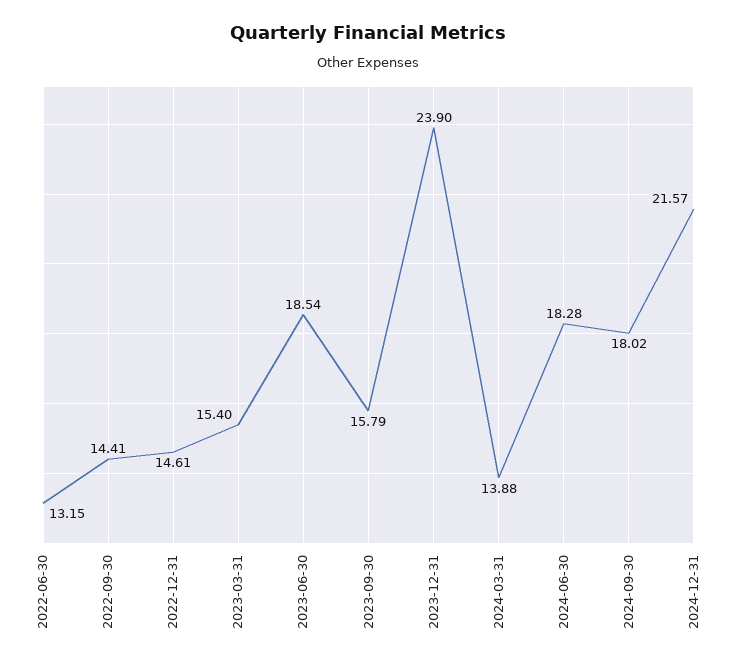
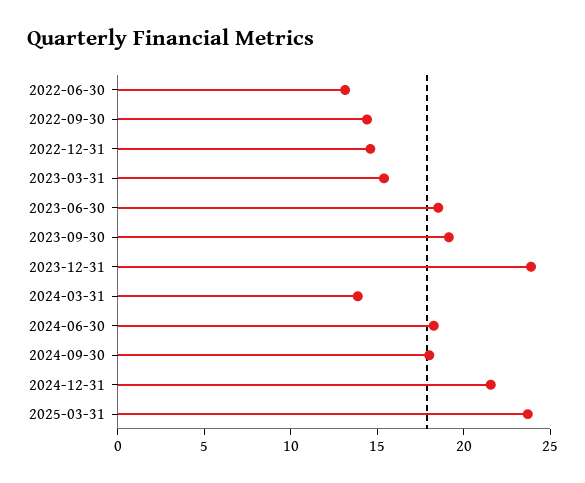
2023-09-30: 15.79 -> 19
2025-03-31: none -> 24

